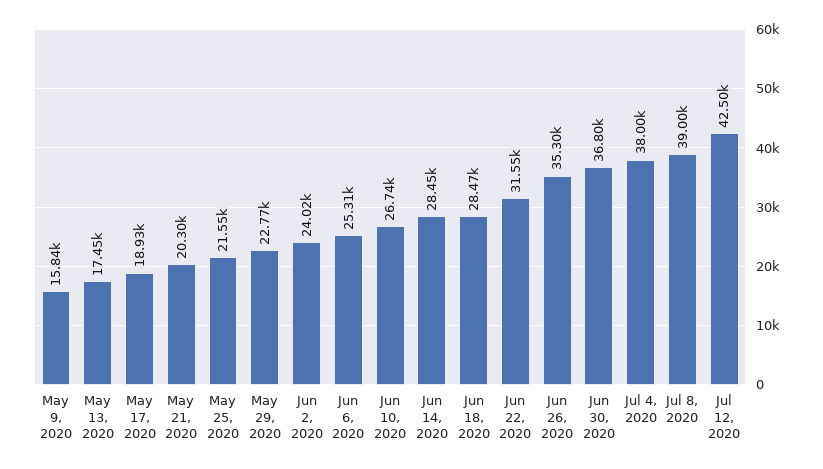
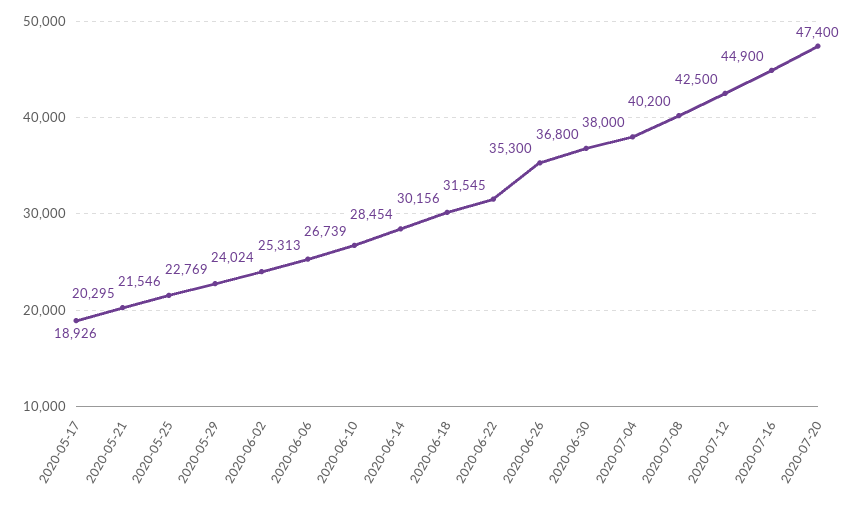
May 9, 2020: 15840 -> none
May 13, 2020: 17450 -> none
Jun 18, 2020: 28470 -> 30156
Jul 8, 2020: 39000 -> 40200
2020-07-16: none -> 44900
2020-07-20: none -> 47400

